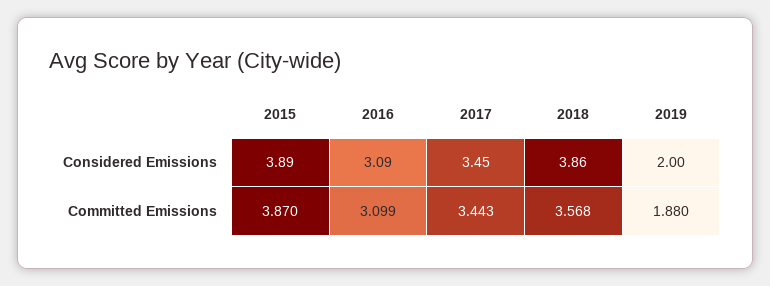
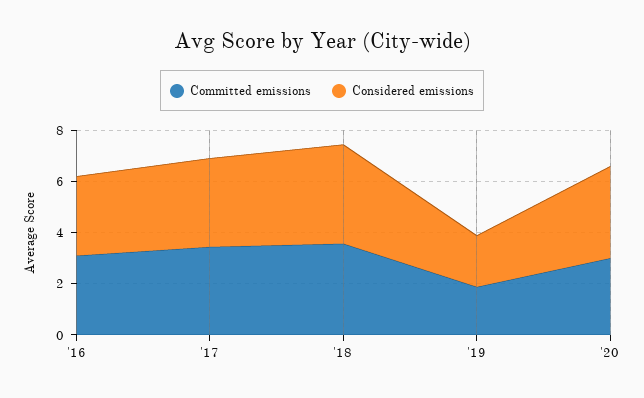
Considered Emissions, 2015: 3.89 -> none
Committed Emissions, 2015: 3.87 -> none
Committed Emissions, '20: none -> 3
Considered Emissions, '20: none -> 3.5

